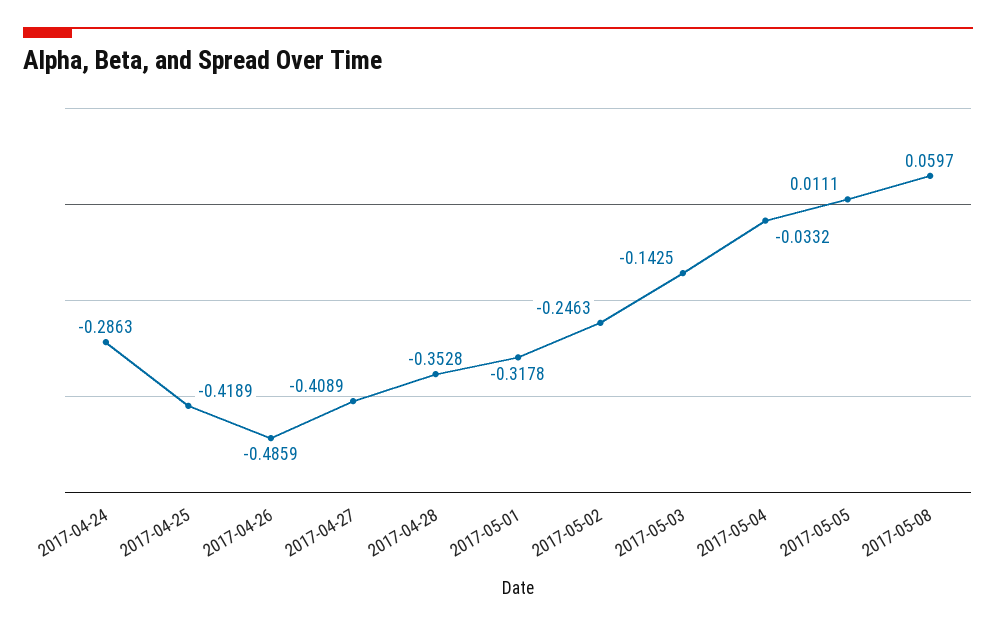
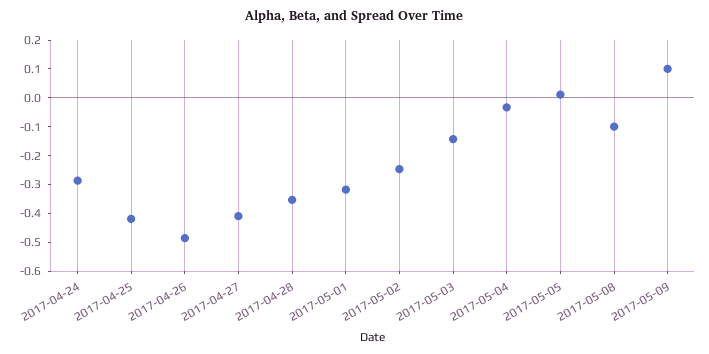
2017-05-08: 0.0597 -> -0.1
2017-05-09: none -> 0.1

